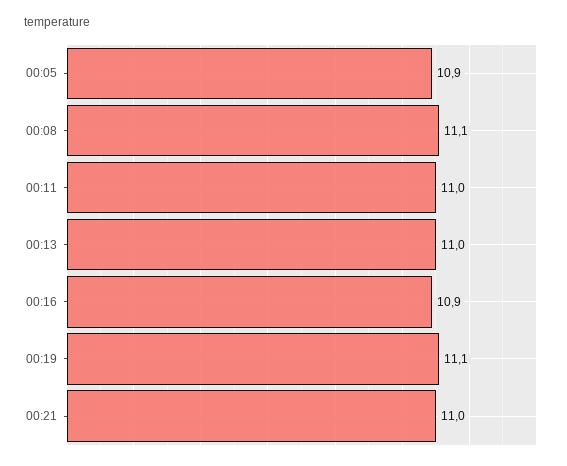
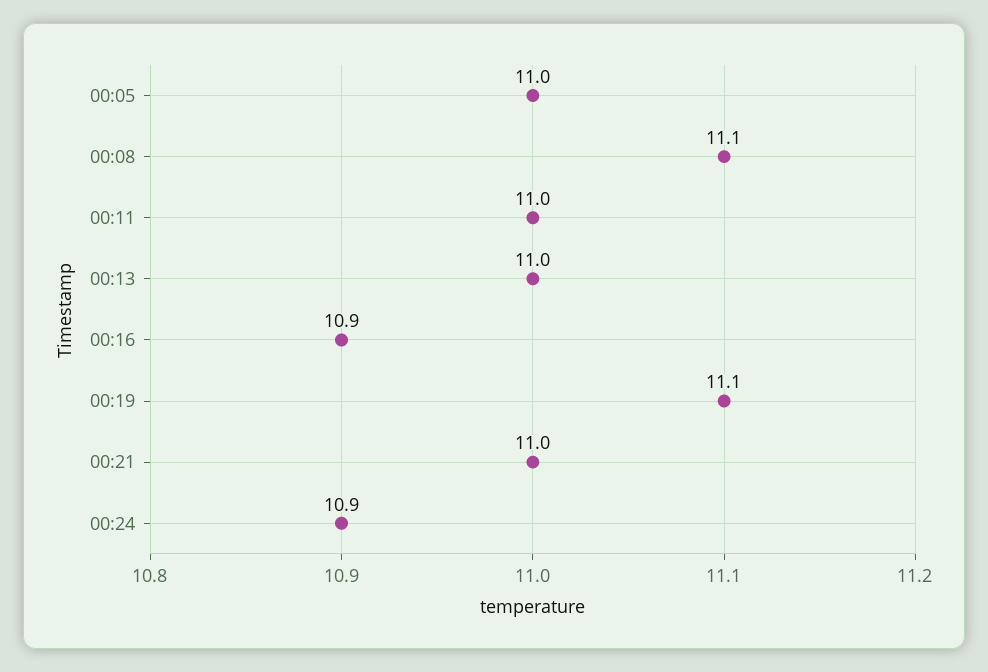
00:05: 10.9 -> 11
00:24: none -> 10.9

